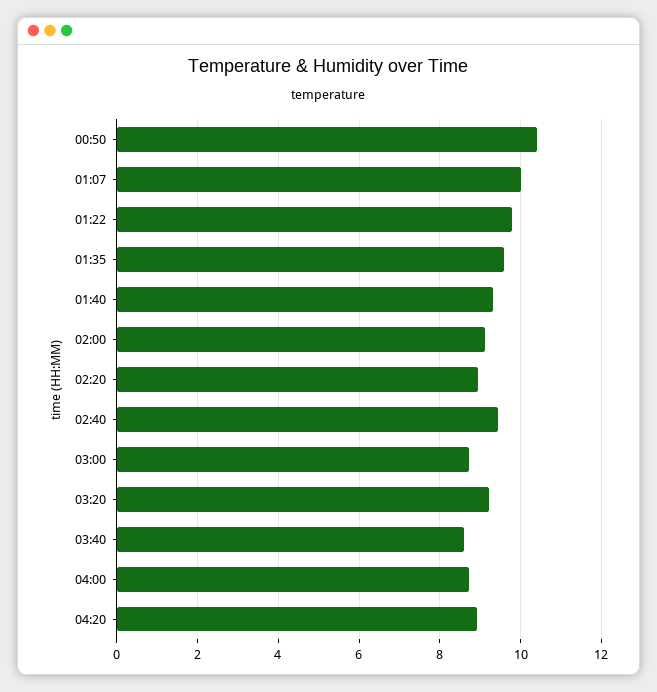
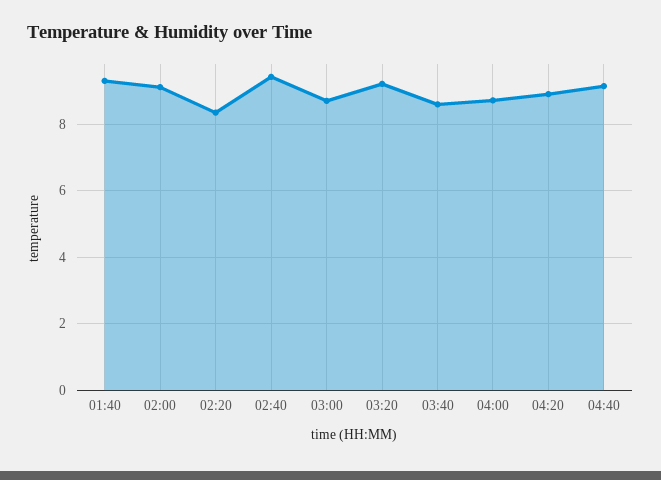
00:50: 10.4 -> none
01:07: 10 -> none
01:22: 9.8 -> none
01:35: 9.6 -> none
02:20: 9 -> 8.4
04:40: none -> 9.2

